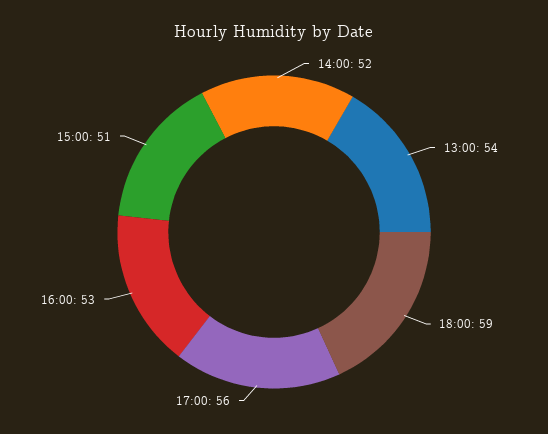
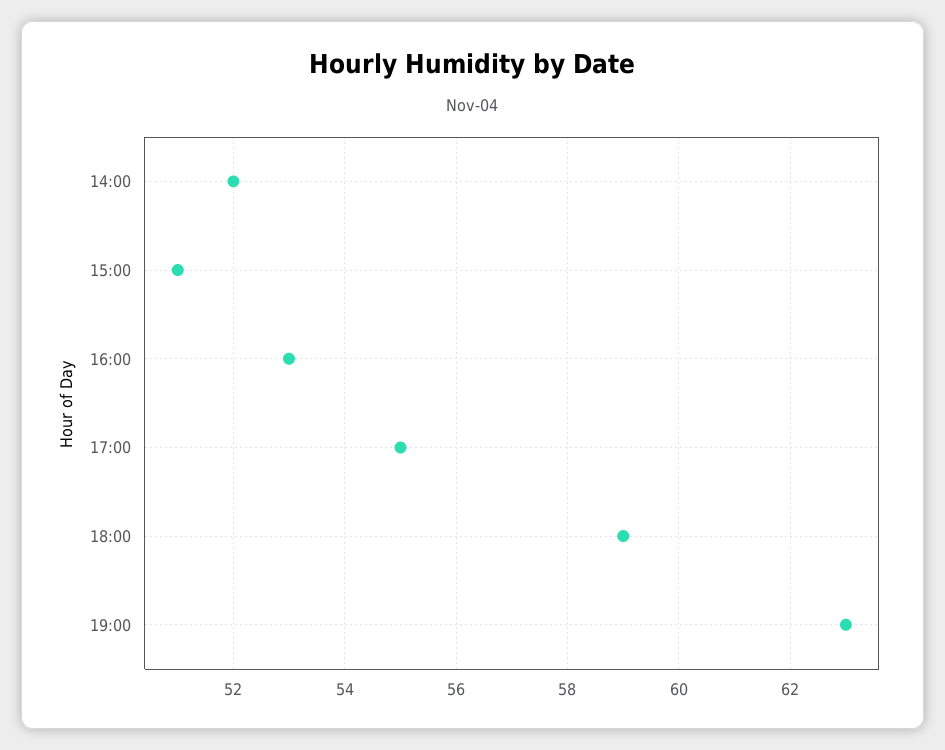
13:00: 54 -> none
17:00: 56 -> 55
19:00: none -> 63

